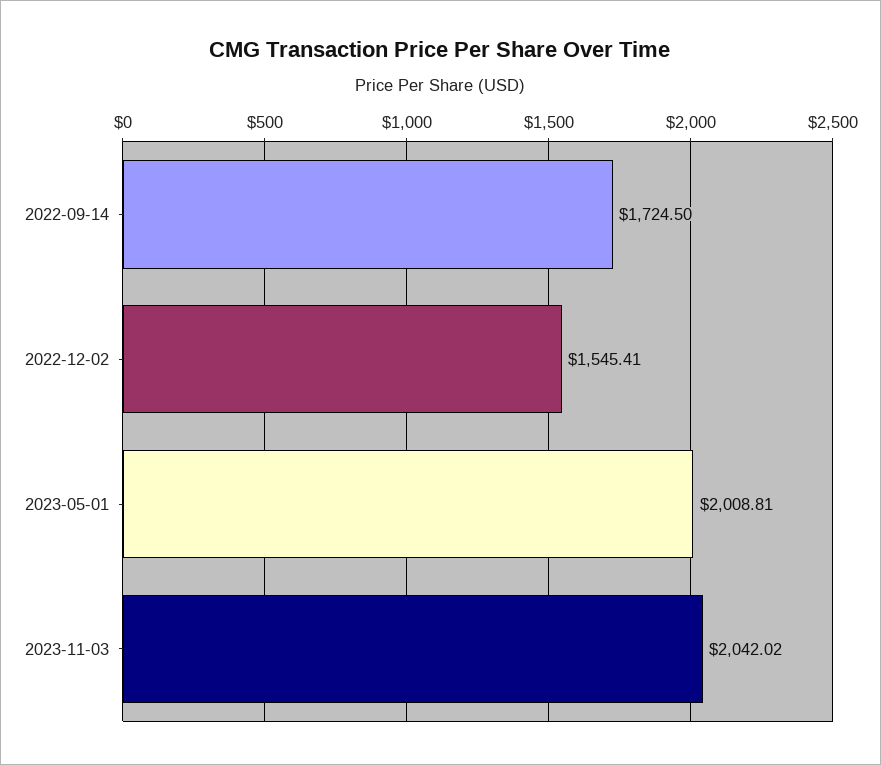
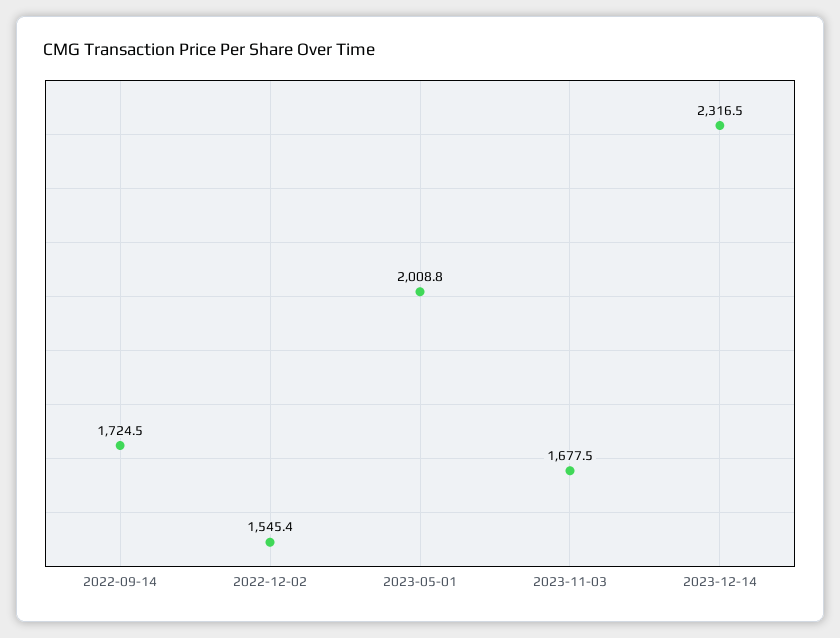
2023-11-03: 2042.02 -> 1677.5
2023-12-14: none -> 2316.5

